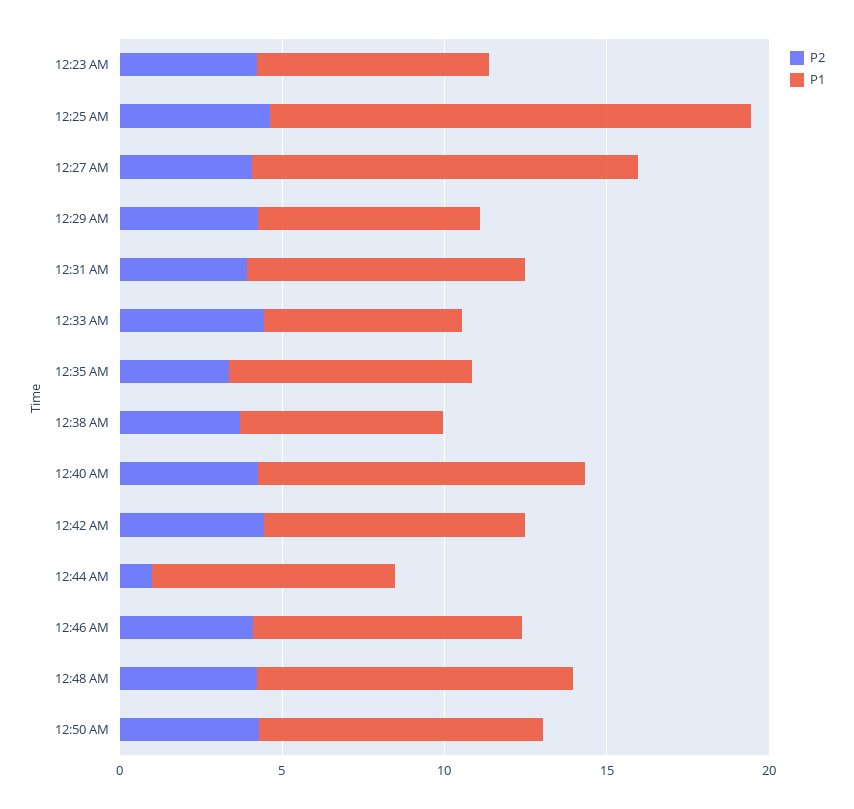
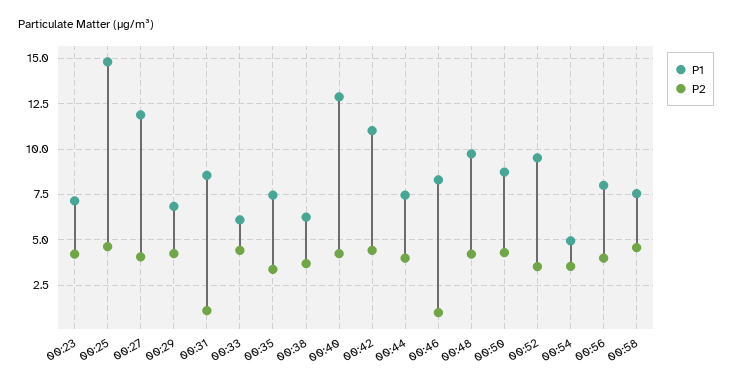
P2, 12:31 AM: 4 -> 1
P1, 12:40 AM: 10 -> 13
P1, 12:42 AM: 8 -> 11
P2, 12:44 AM: 1 -> 4
P2, 12:46 AM: 4 -> 1
P1, 00:52: none -> 9.5
P2, 00:52: none -> 3.5
P1, 00:54: none -> 5
P2, 00:54: none -> 3.5
P1, 00:56: none -> 8
P2, 00:56: none -> 4
P1, 00:58: none -> 7.5
P2, 00:58: none -> 4.5

